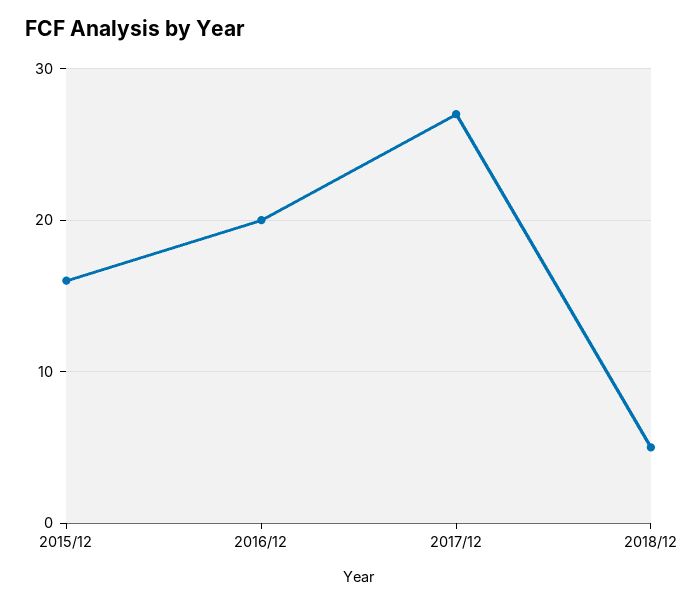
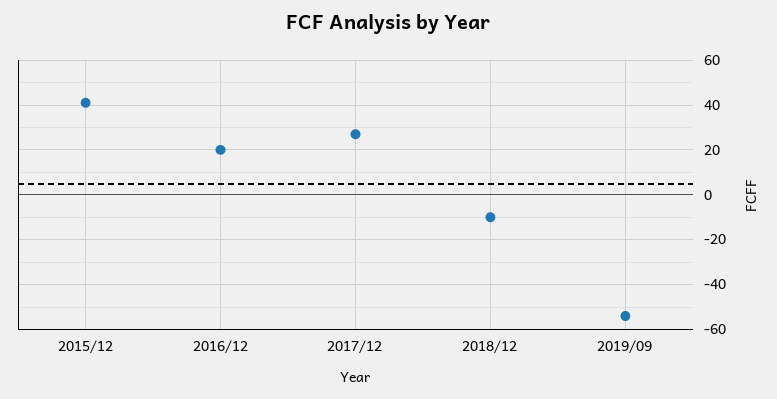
2015/12: 16 -> 40
2018/12: 5 -> -10
2019/09: none -> -55

